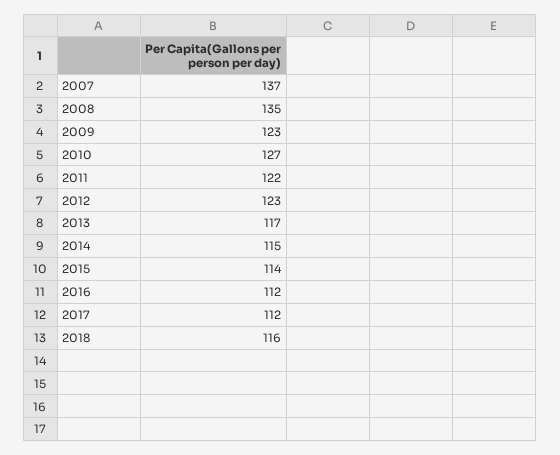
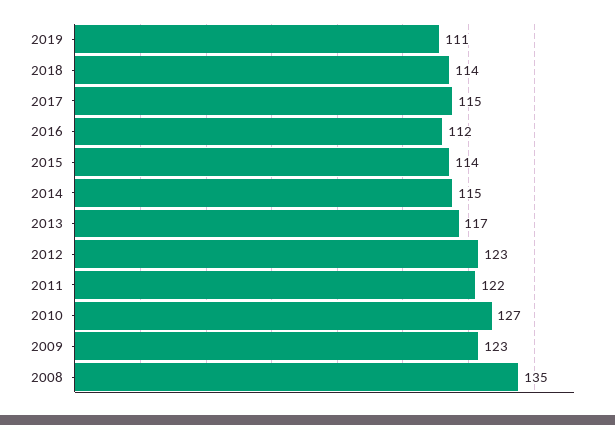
2007: 137 -> none
2017: 112 -> 115
2018: 116 -> 114
2019: none -> 111

